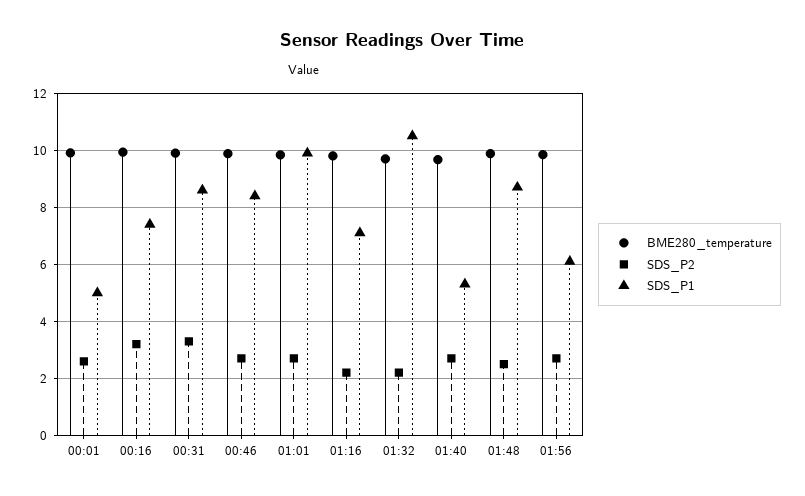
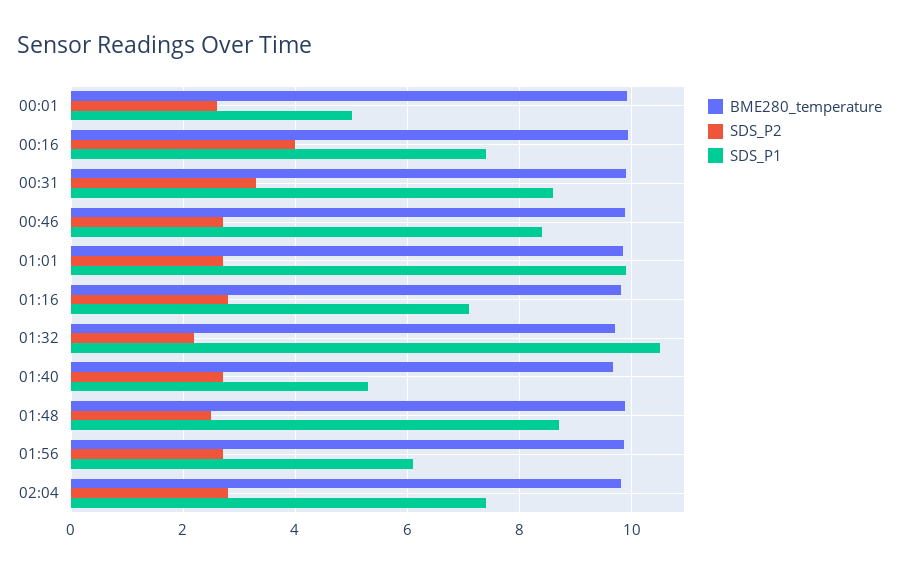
SDS_P2, 00:16: 3.25 -> 4
SDS_P2, 01:16: 2.25 -> 2.8
BME280_temperature, 02:04: none -> 9.8
SDS_P2, 02:04: none -> 2.8
SDS_P1, 02:04: none -> 7.4

